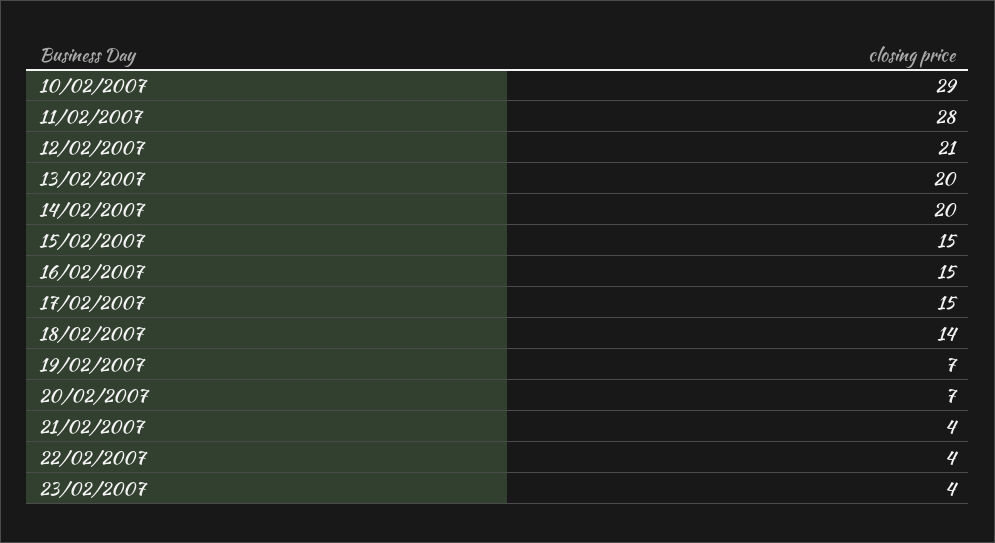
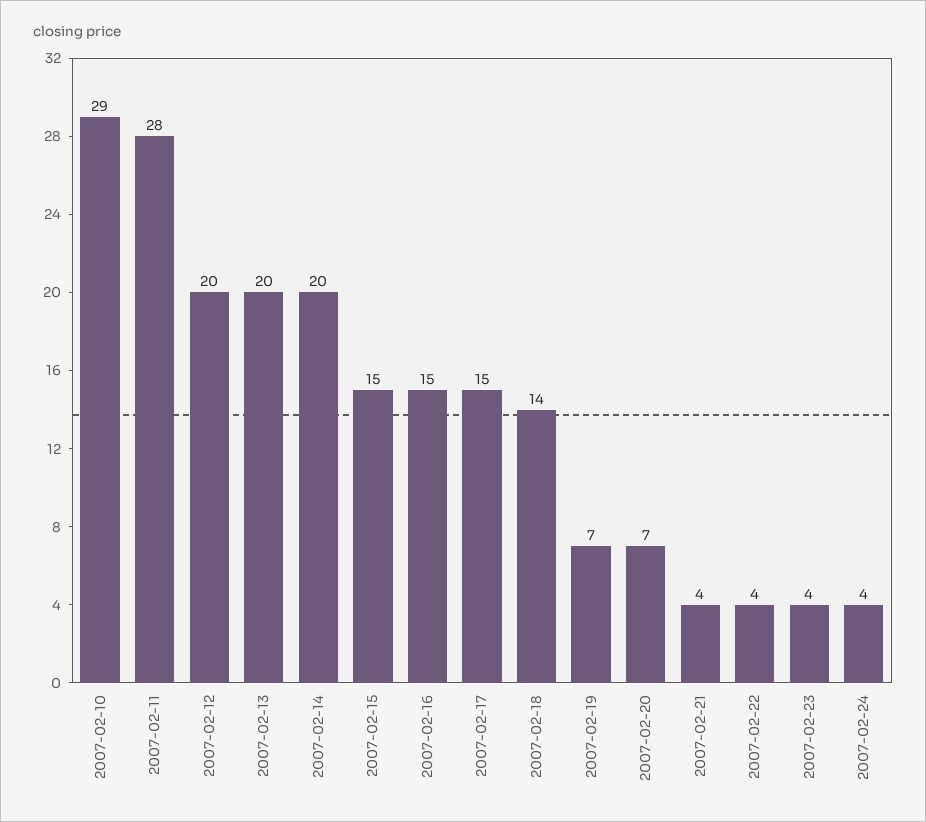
12/02/2007: 21 -> 20
2007-02-24: none -> 4

